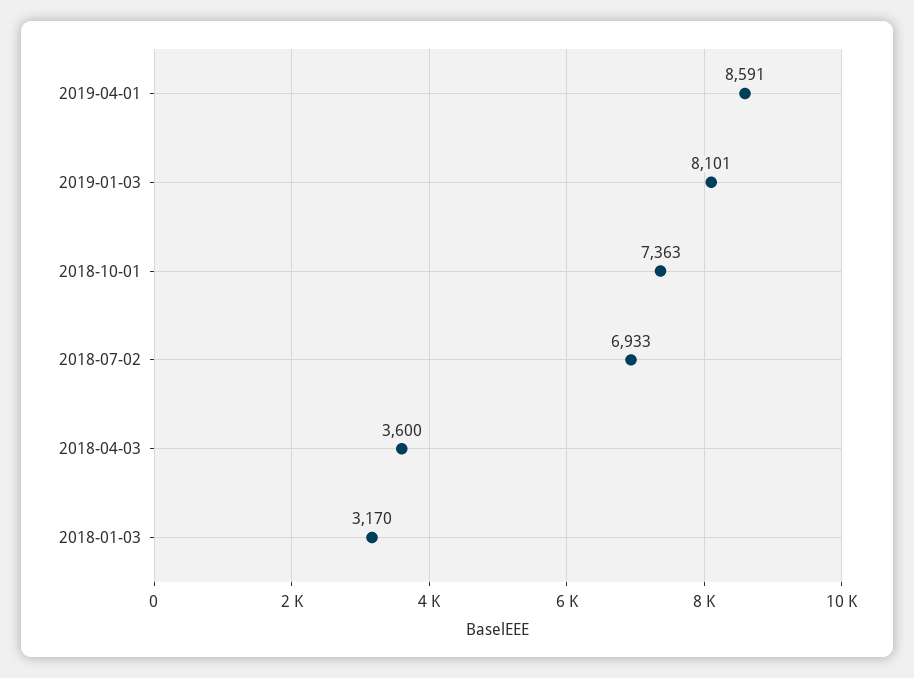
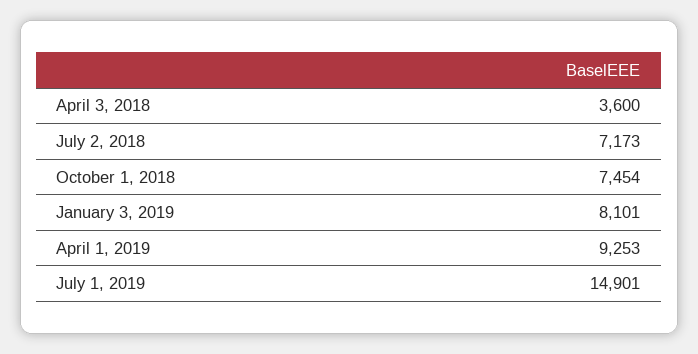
2019-04-01: 8591 -> 9253
2018-10-01: 7363 -> 7454
2018-07-02: 6933 -> 7173
2018-01-03: 3170 -> none
July 1, 2019: none -> 14901

